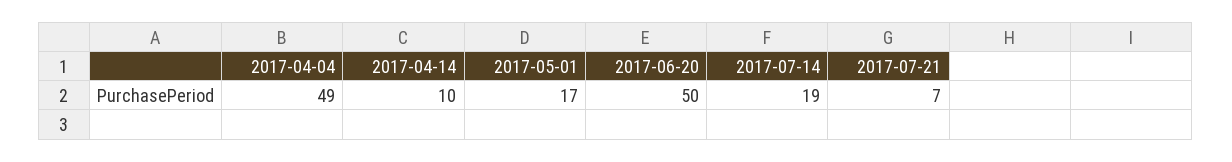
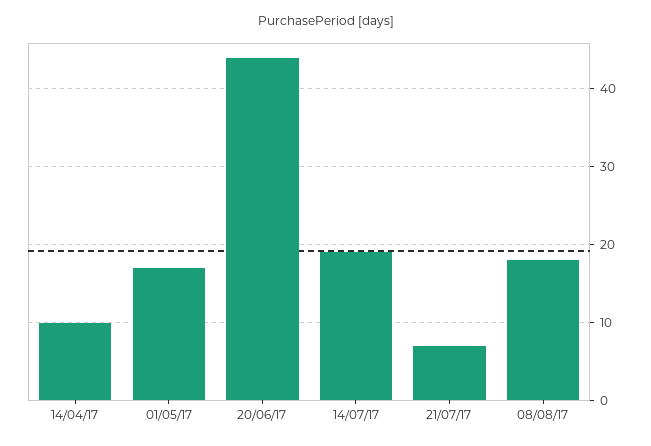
2017-04-04: 49 -> none
2017-06-20: 50 -> 44
08/08/17: none -> 18

